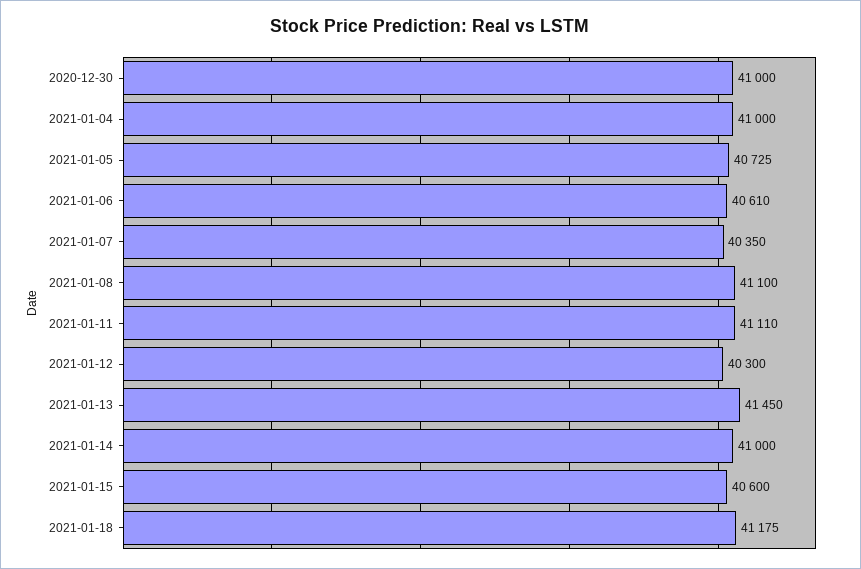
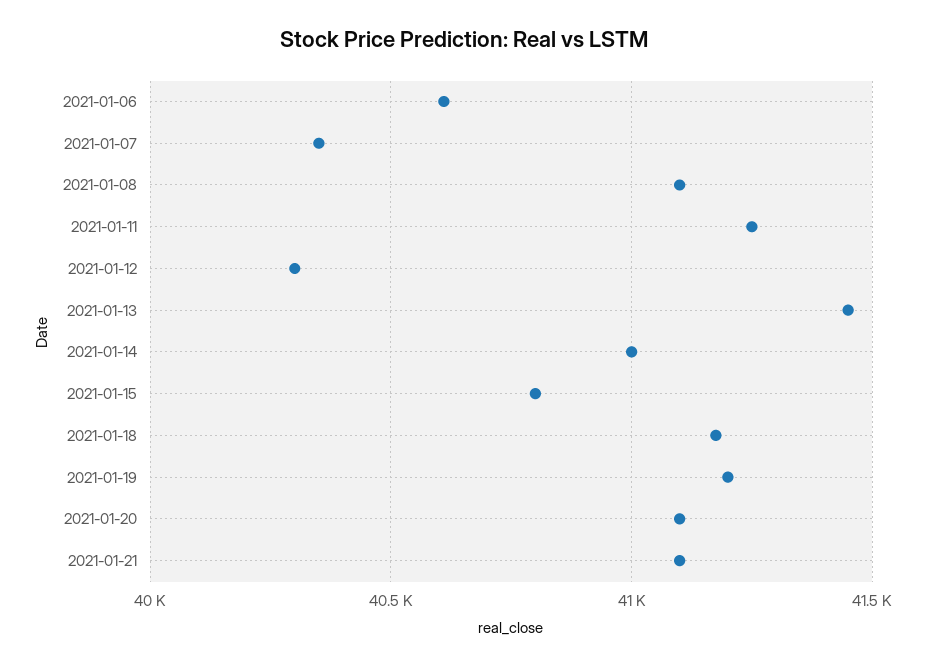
2020-12-30: 41000 -> none
2021-01-04: 41000 -> none
2021-01-05: 40725 -> none
2021-01-11: 41110 -> 41250
2021-01-15: 40600 -> 40800
2021-01-19: none -> 41200
2021-01-20: none -> 41100
2021-01-21: none -> 41100

